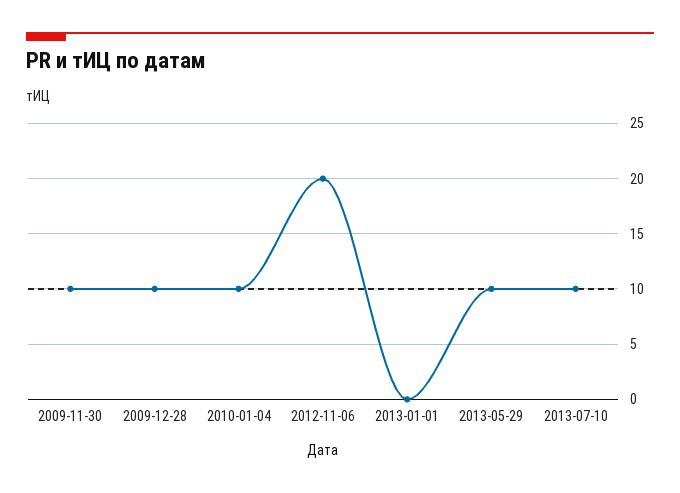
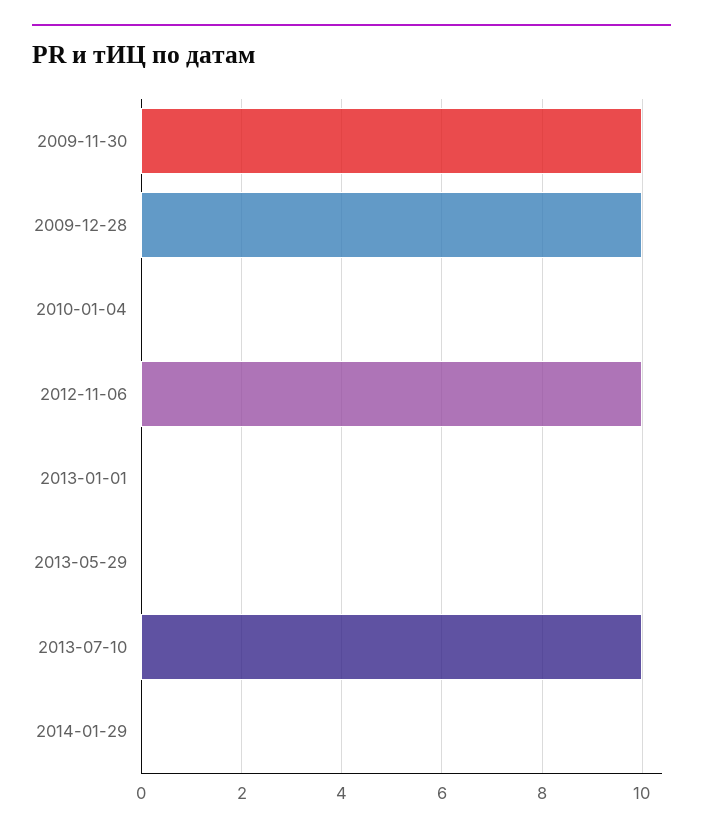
2010-01-04: 10 -> 0
2012-11-06: 20 -> 10
2013-05-29: 10 -> 0
2014-01-29: none -> 0

